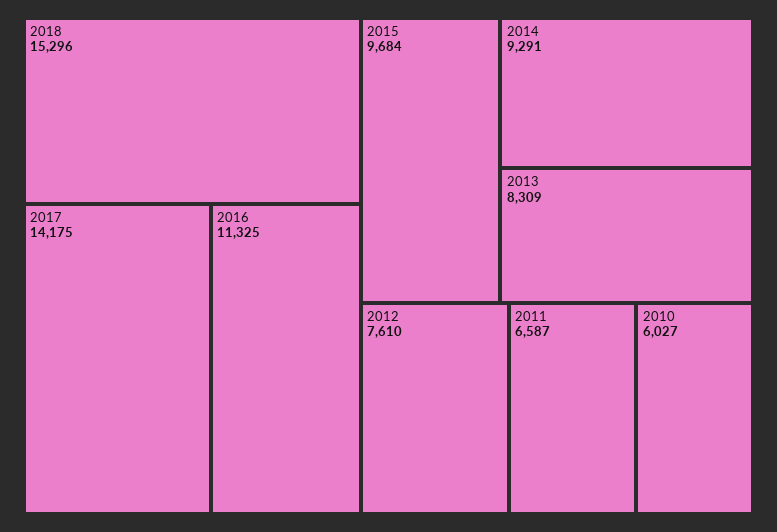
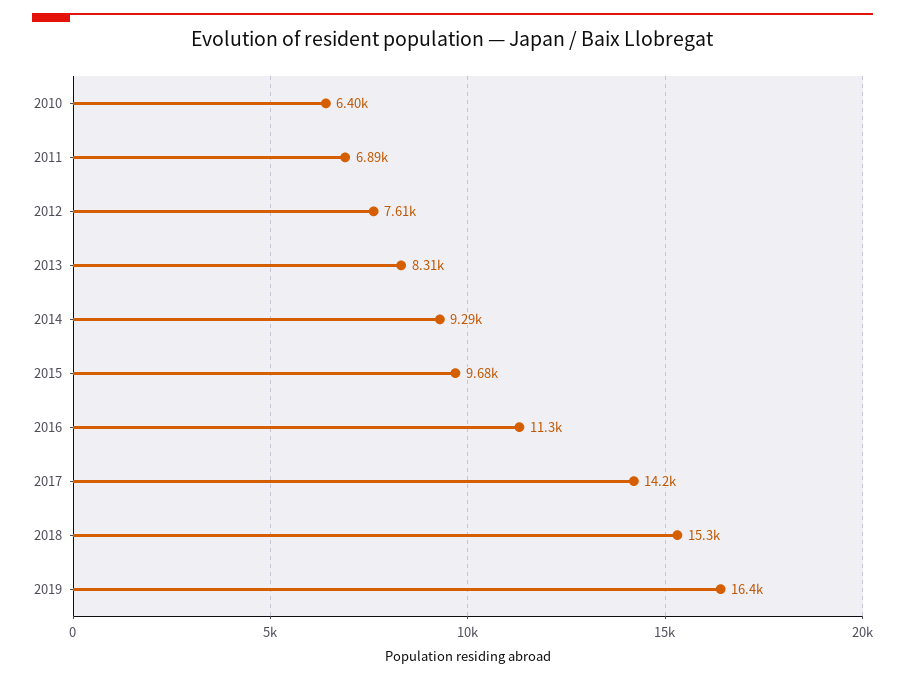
2011: 6587 -> 6890
2010: 6027 -> 6400
2019: none -> 16400

